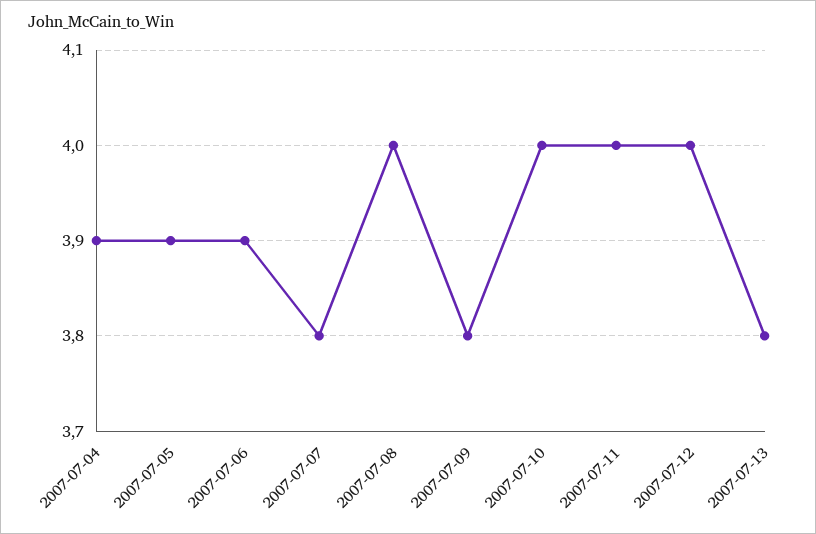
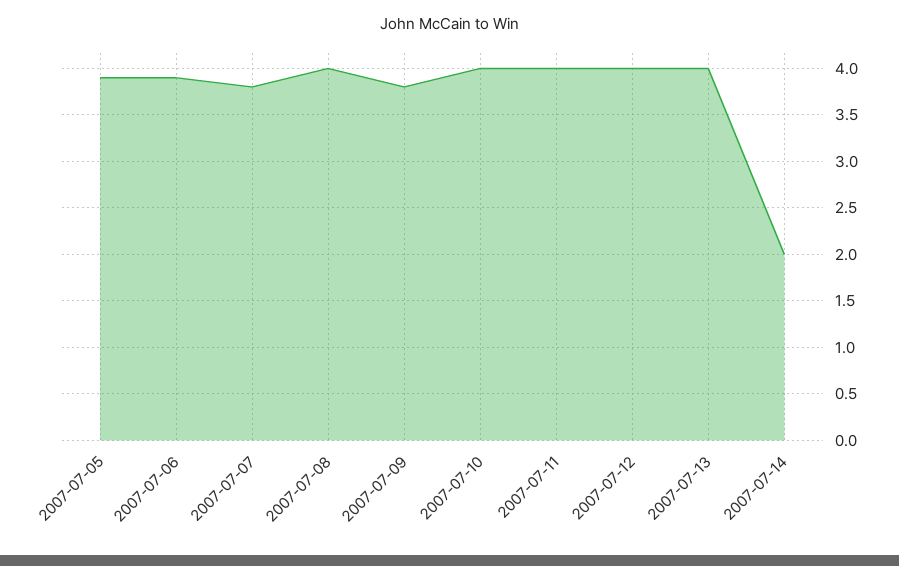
2007-07-04: 3.9 -> none
2007-07-13: 3.8 -> 4
2007-07-14: none -> 2

